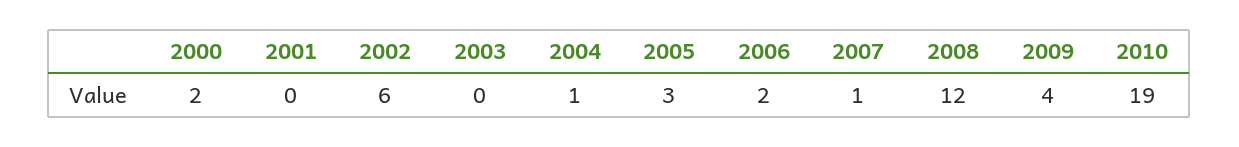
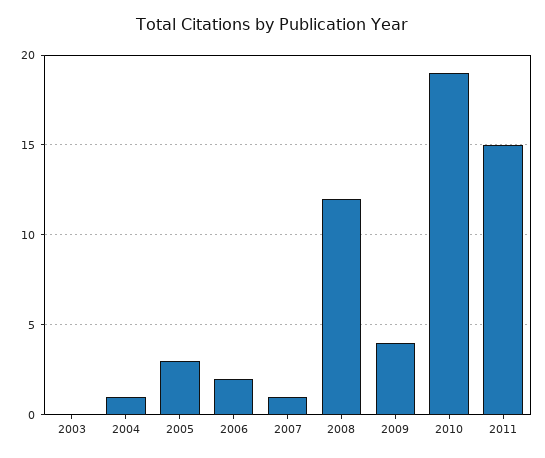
2000: 2 -> none
2001: 0 -> none
2002: 6 -> none
2011: none -> 15

